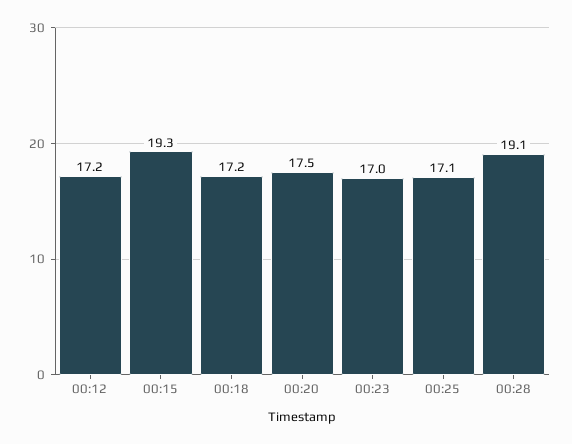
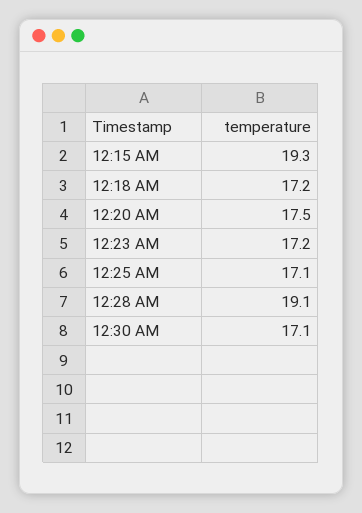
00:12: 17.2 -> none
00:23: 17 -> 17.2
12:30 AM: none -> 17.1

